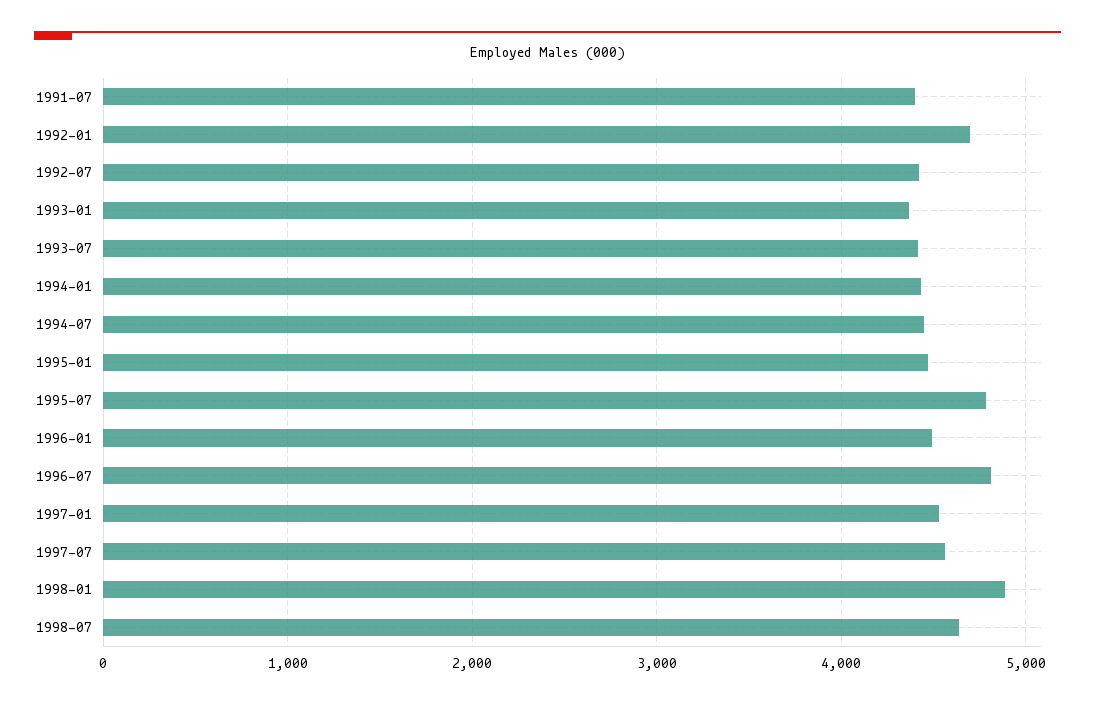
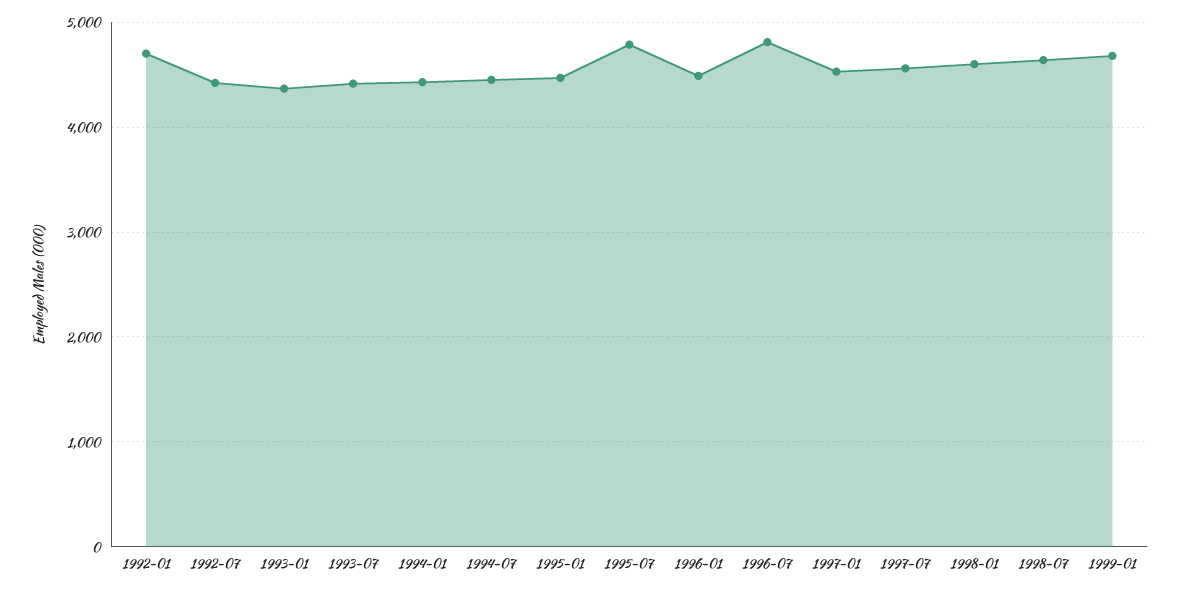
1991-07: 4400 -> none
1998-01: 4900 -> 4600
1999-01: none -> 4700

